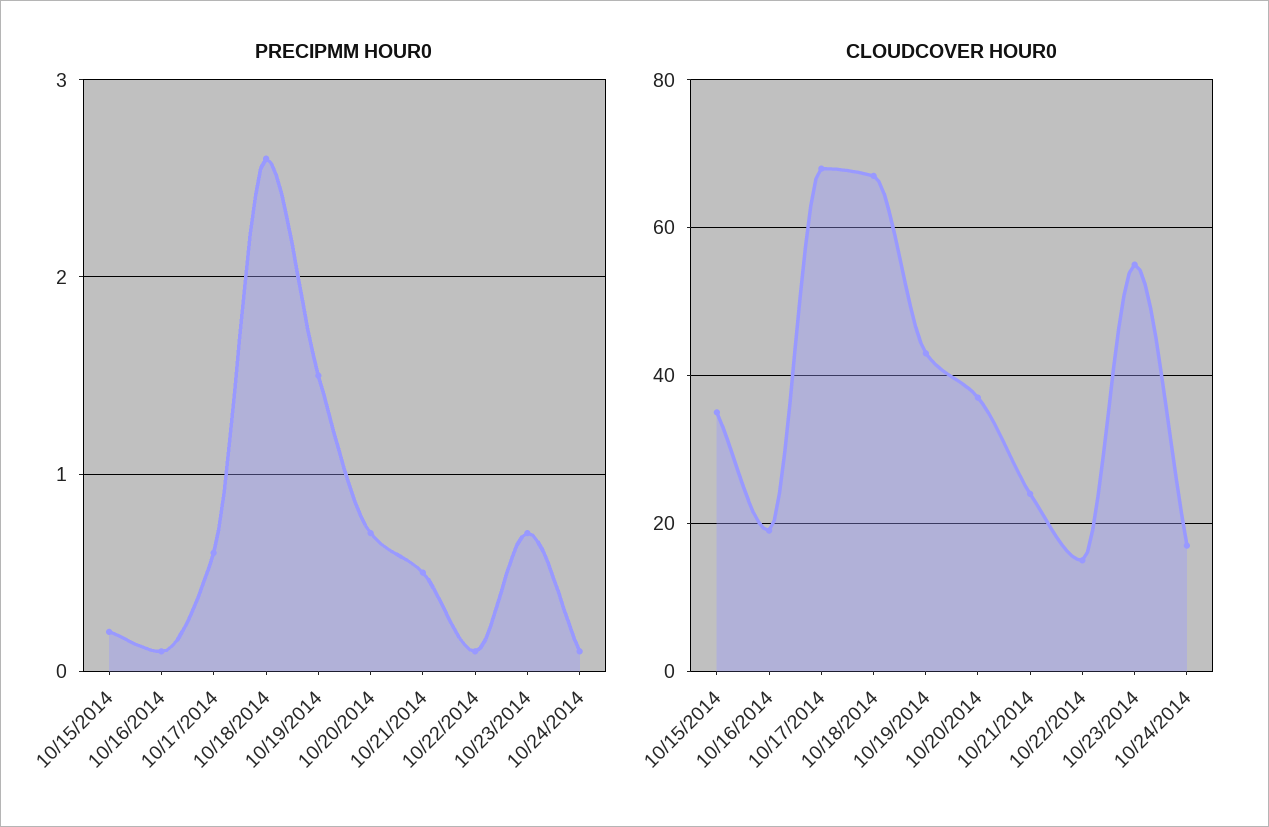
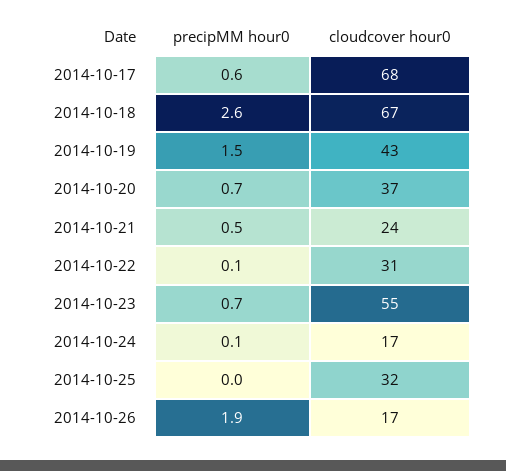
PRECIPMM HOUR0, 10/15/2014: 0.2 -> none
PRECIPMM HOUR0, 10/16/2014: 0.1 -> none
CLOUDCOVER HOUR0, 10/15/2014: 35 -> none
CLOUDCOVER HOUR0, 10/16/2014: 20 -> none
CLOUDCOVER HOUR0, 10/22/2014: 15 -> 31
PRECIPMM HOUR0, 2014-10-25: none -> 0
CLOUDCOVER HOUR0, 2014-10-25: none -> 32
PRECIPMM HOUR0, 2014-10-26: none -> 1.9
CLOUDCOVER HOUR0, 2014-10-26: none -> 17

